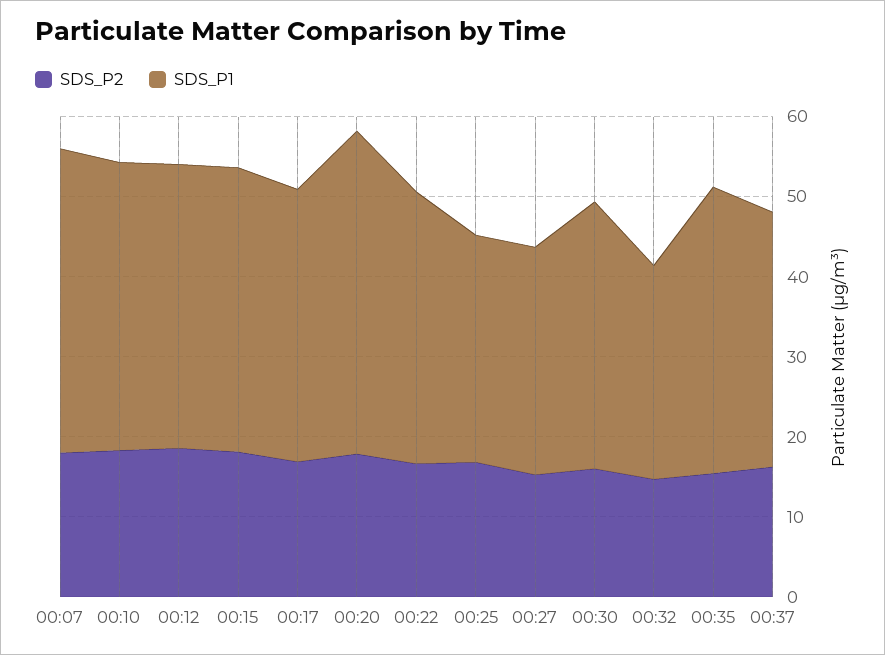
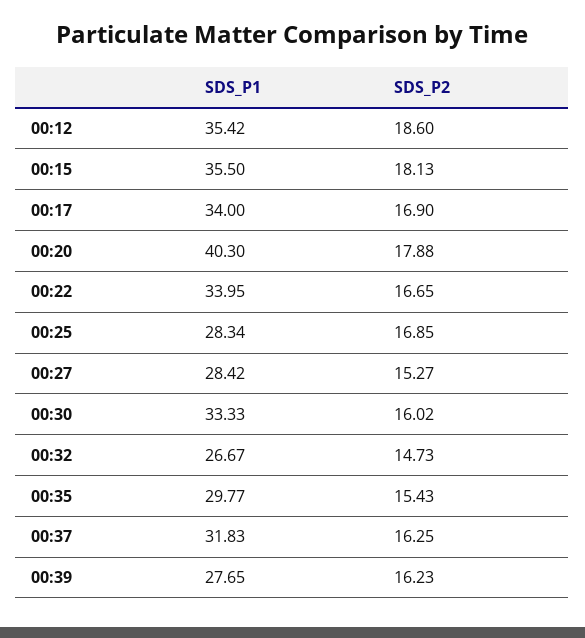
SDS_P2, 00:07: 18 -> none
SDS_P1, 00:07: 38 -> none
SDS_P2, 00:10: 18 -> none
SDS_P1, 00:10: 36 -> none
SDS_P1, 00:35: 36 -> 29.77
SDS_P1, 00:39: none -> 27.65
SDS_P2, 00:39: none -> 16.23

